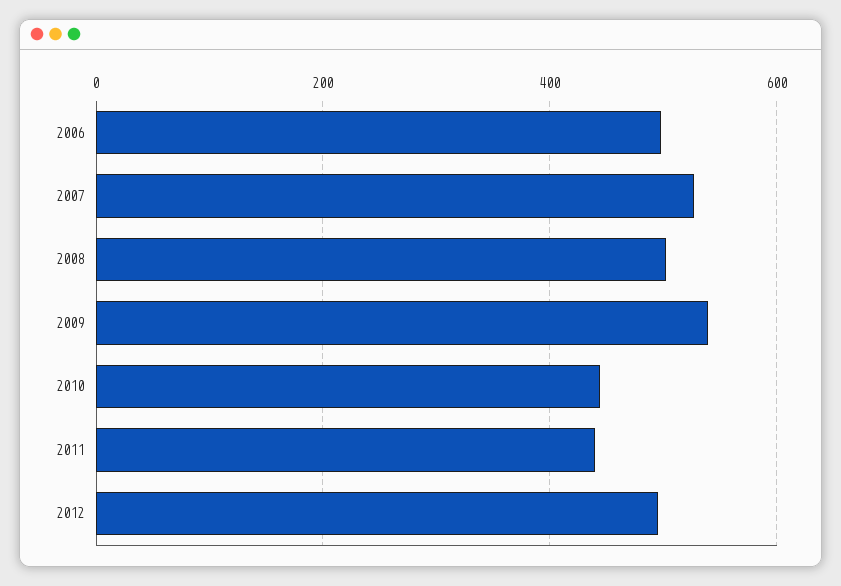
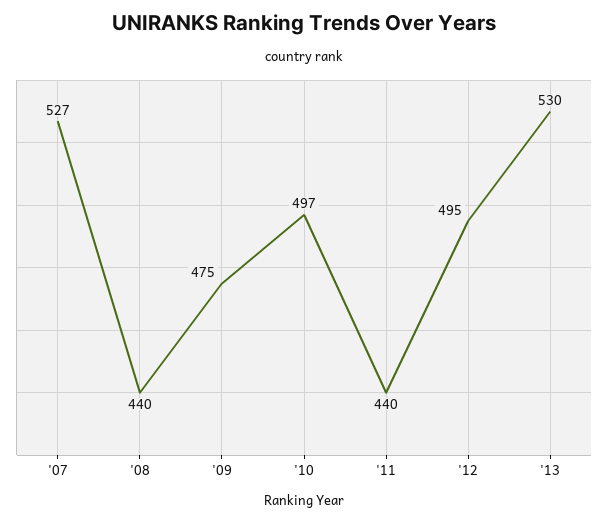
2006: 500 -> none
2008: 500 -> 440
2009: 540 -> 475
2010: 440 -> 497
'13: none -> 530

